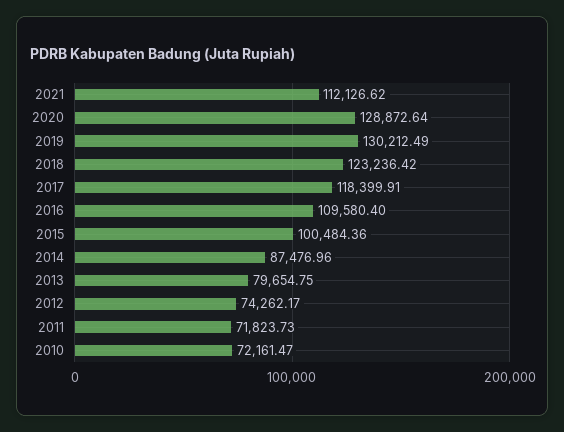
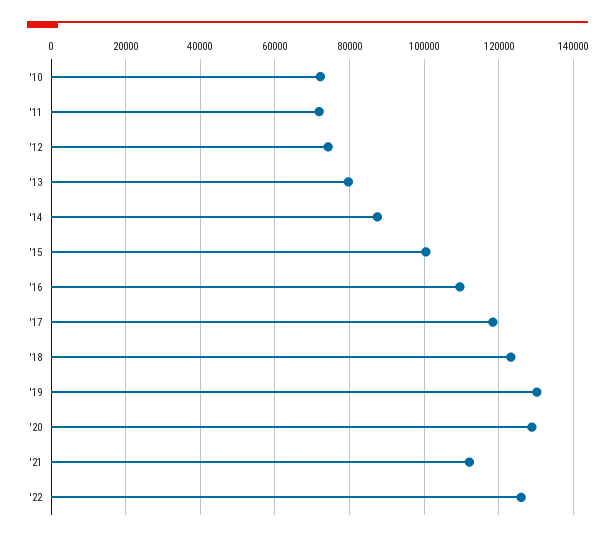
'22: none -> 126000

